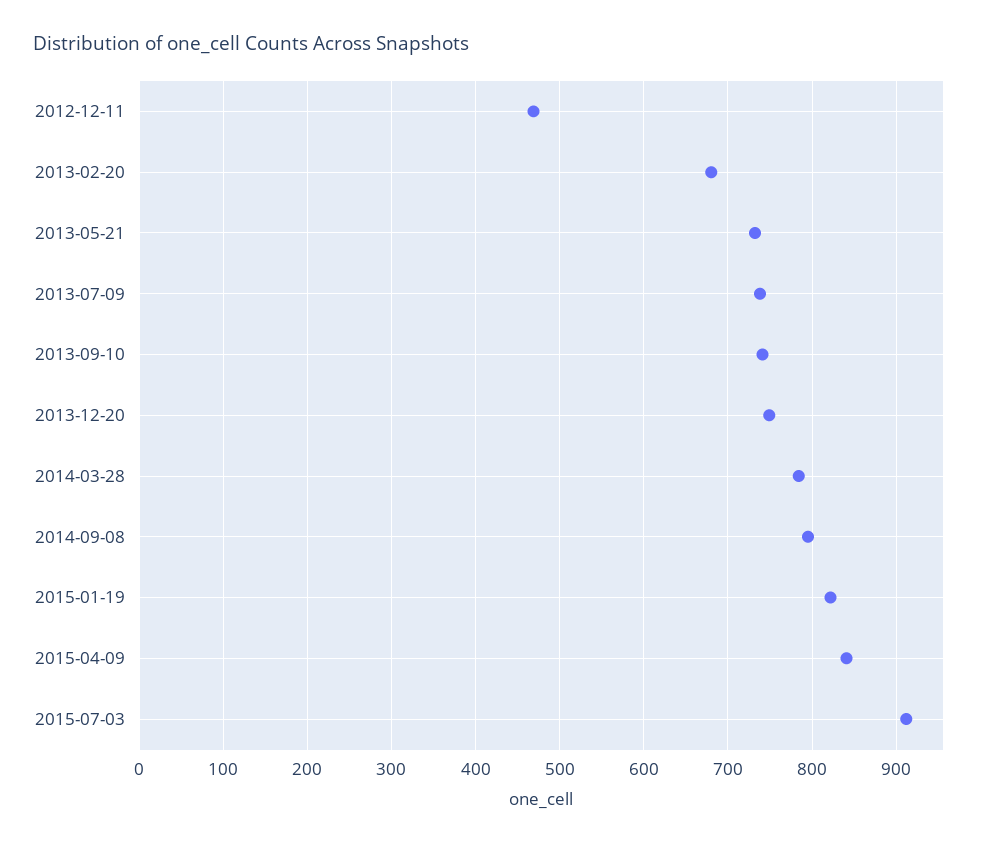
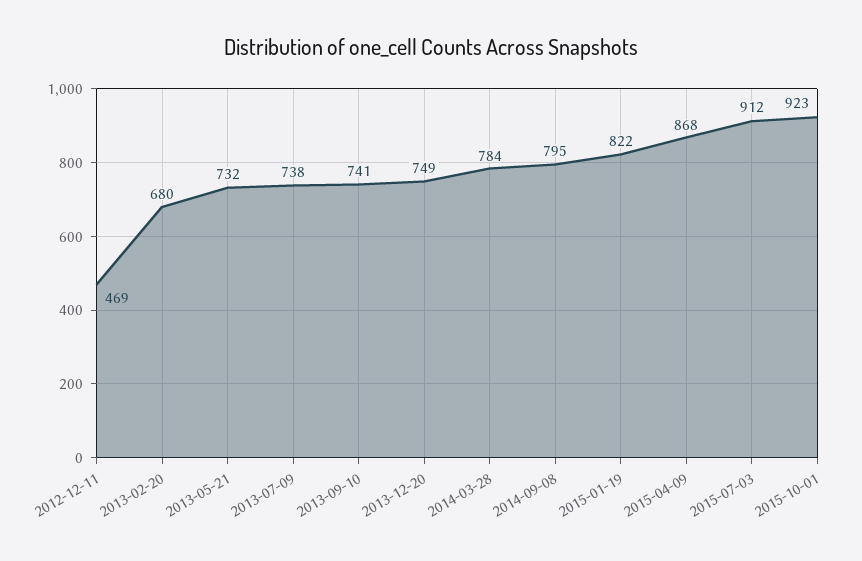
2015-04-09: 840 -> 868
2015-10-01: none -> 923

